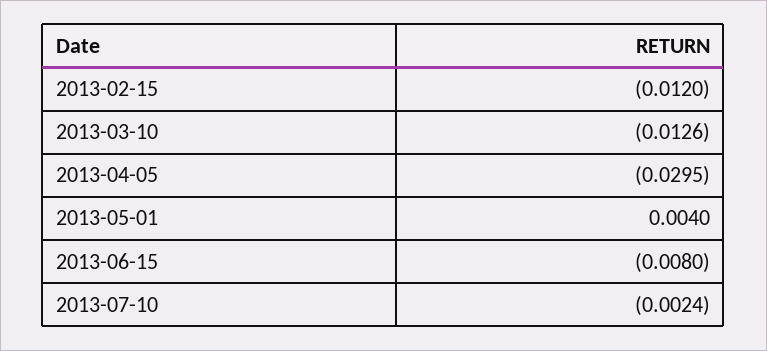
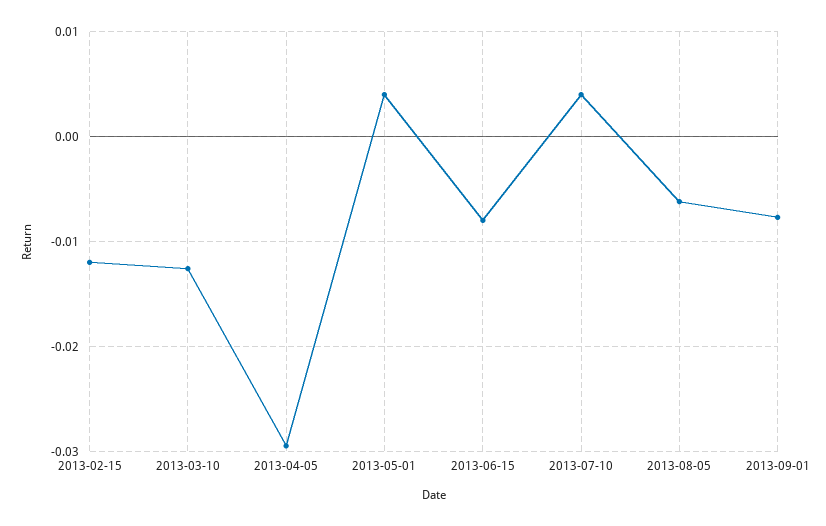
2013-07-10: -0.0024 -> 0.004
2013-08-05: none -> -0.006
2013-09-01: none -> -0.008

